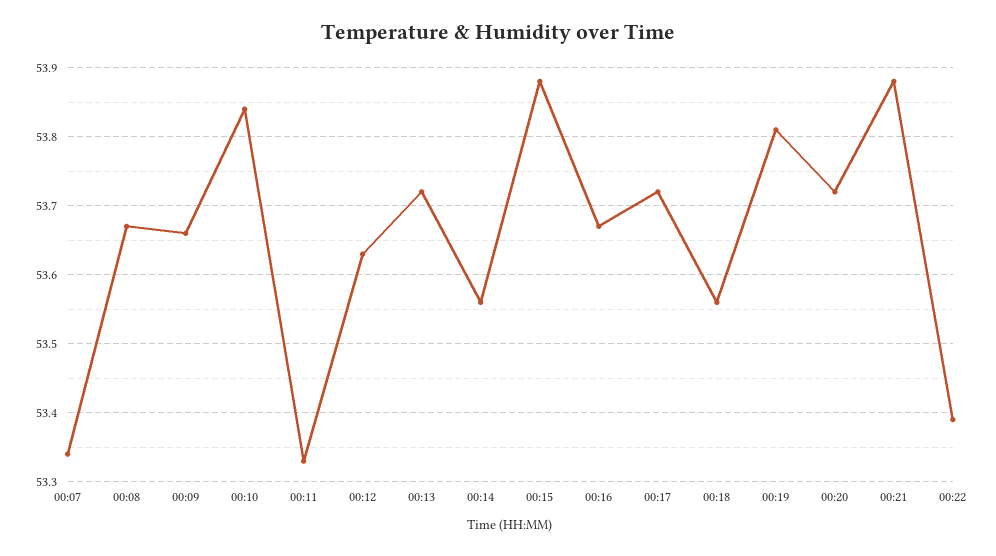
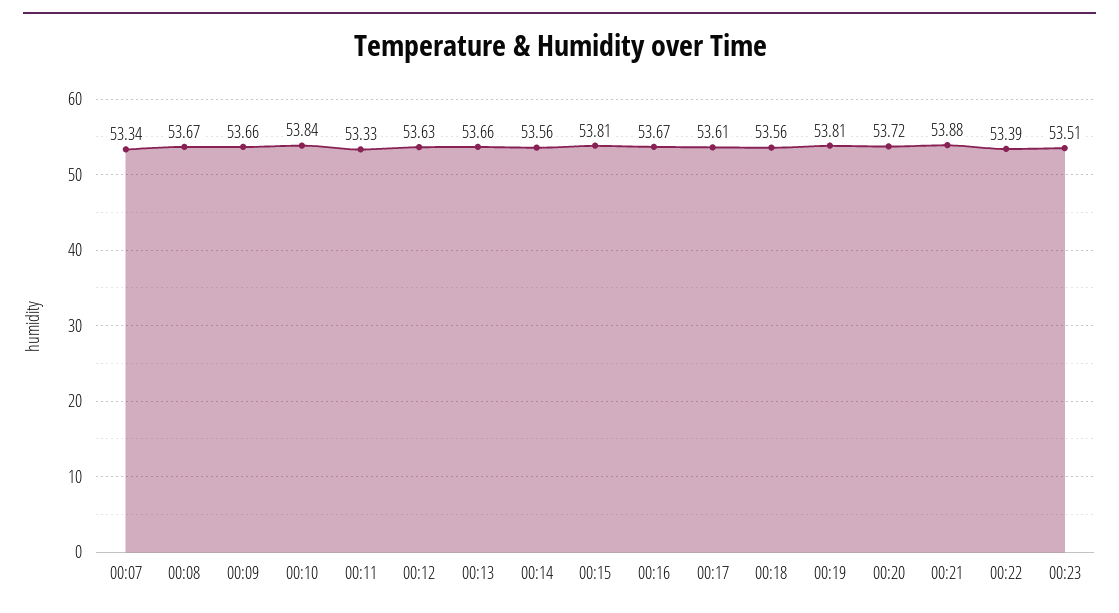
00:13: 53.72 -> 53.66
00:15: 53.88 -> 53.81
00:17: 53.72 -> 53.61
00:23: none -> 53.51

